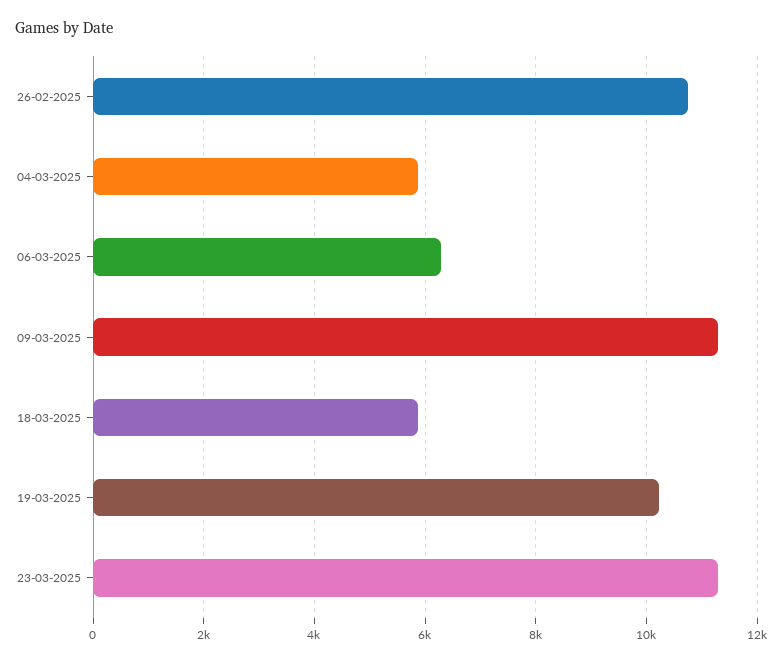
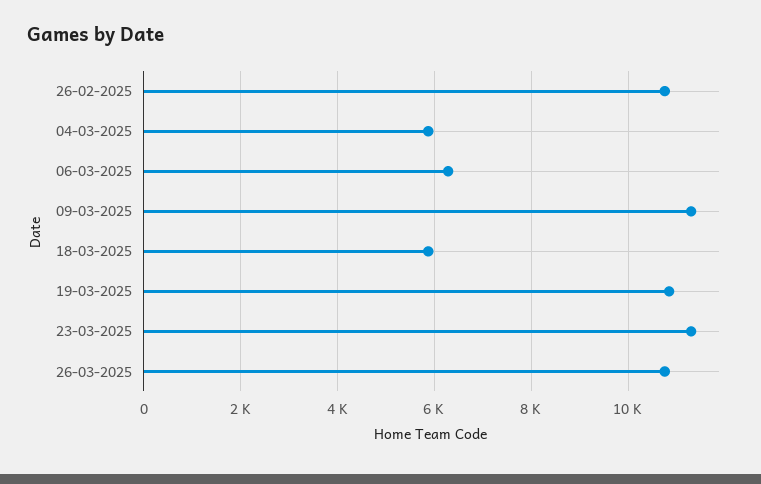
19-03-2025: 10200 -> 10800
26-03-2025: none -> 10800

